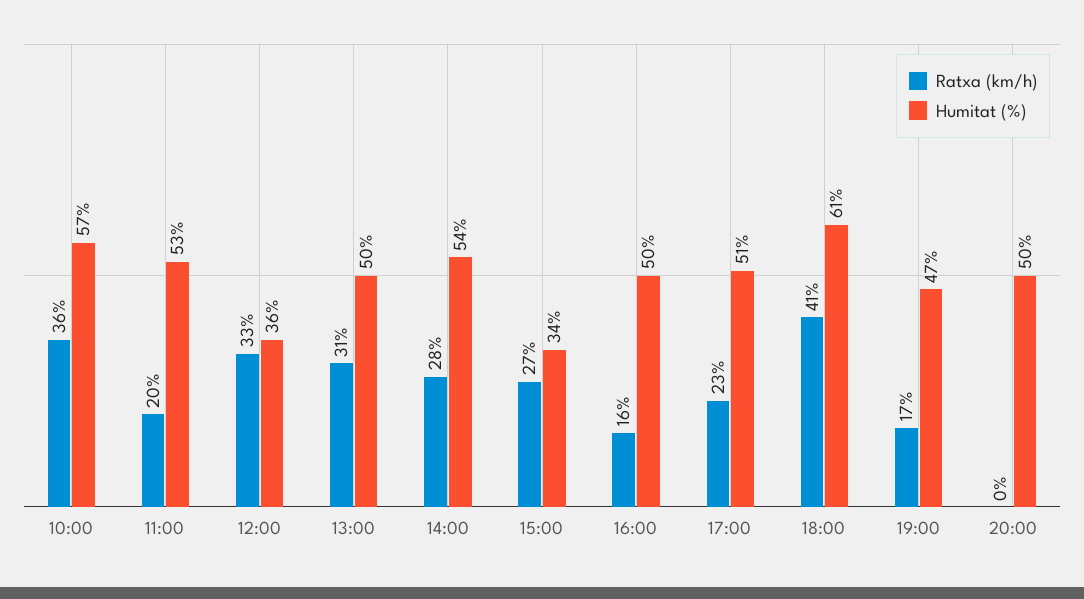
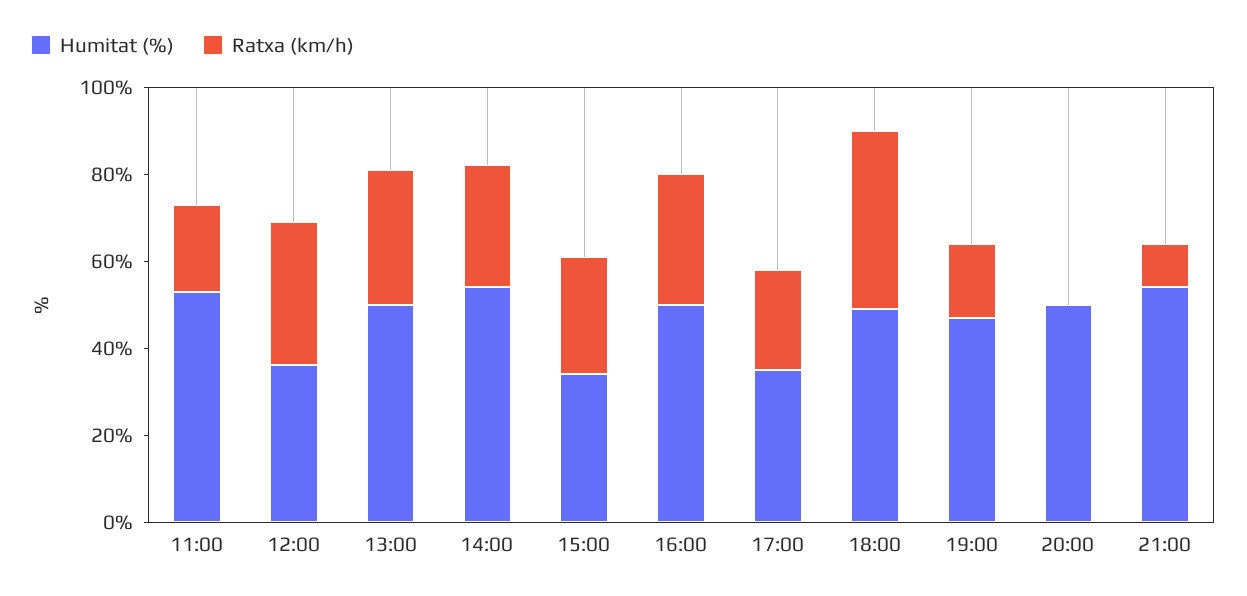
Ratxa (km/h), 10:00: 36 -> none
Humitat (%), 10:00: 57 -> none
Ratxa (km/h), 16:00: 16 -> 30
Humitat (%), 17:00: 51 -> 35
Humitat (%), 18:00: 61 -> 50
Humitat (%), 21:00: none -> 55
Ratxa (km/h), 21:00: none -> 10

